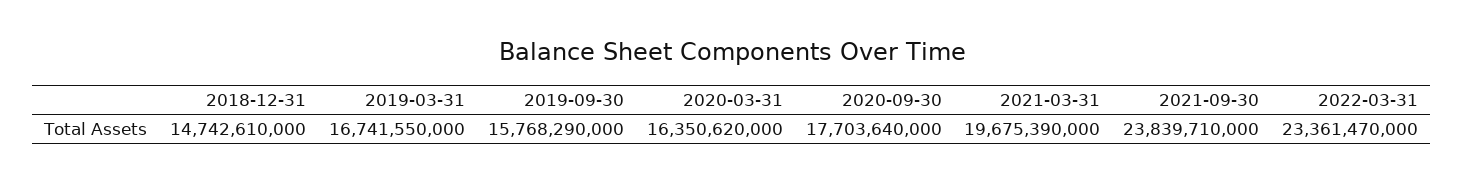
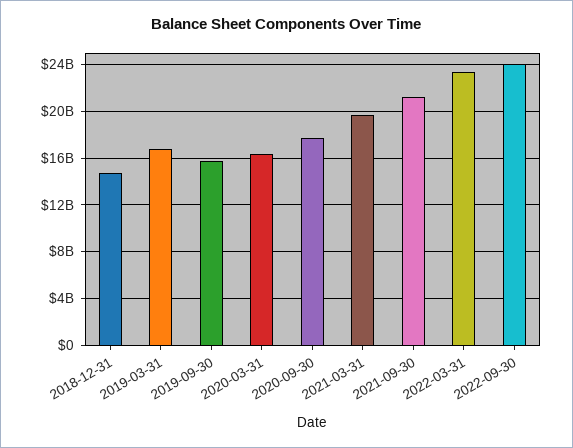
2021-09-30: 23839710000 -> 21000000000
2022-09-30: none -> 24000000000

